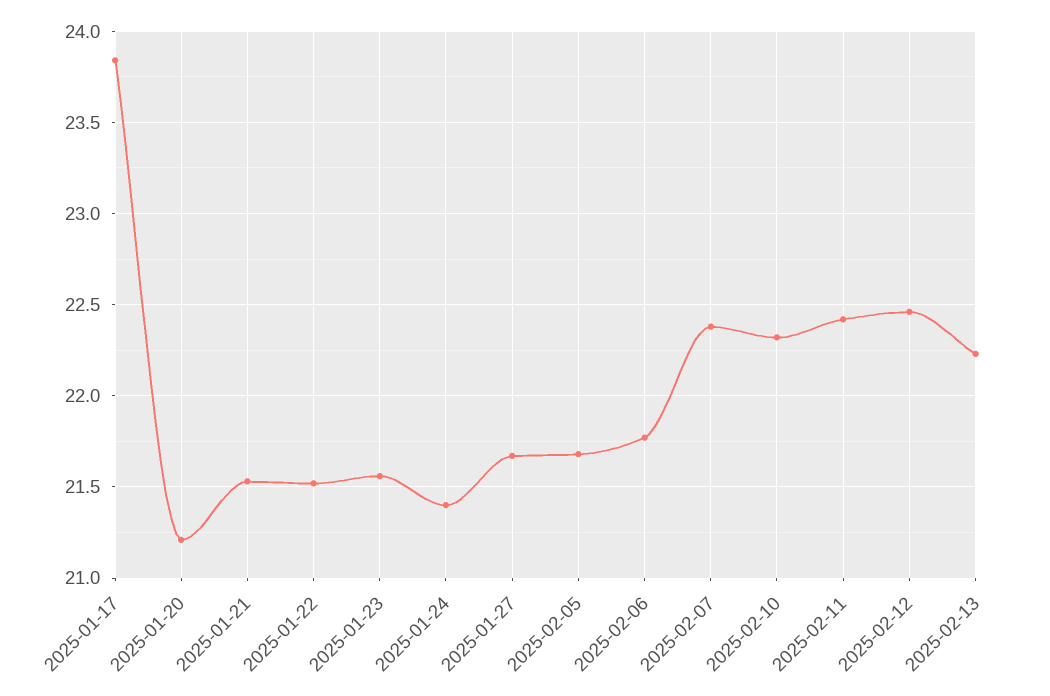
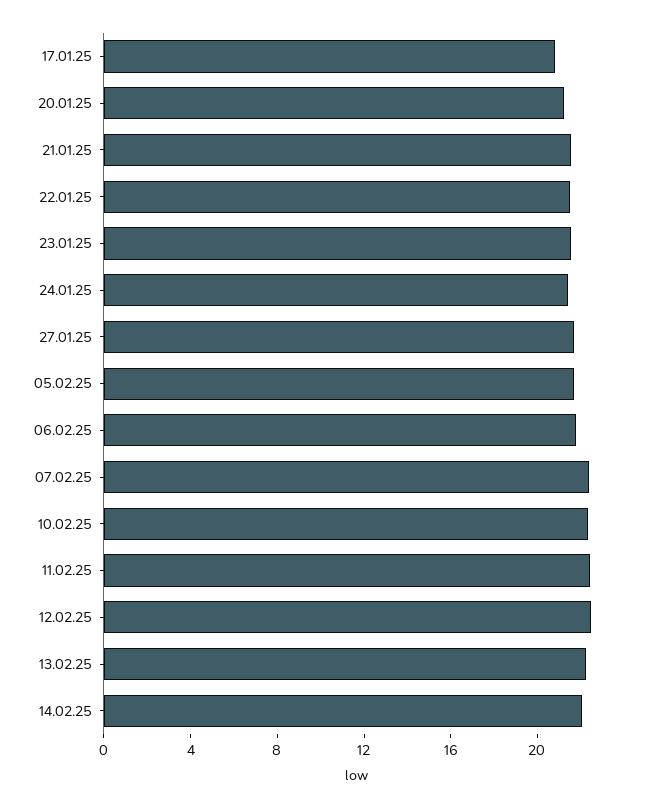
2025-01-17: 23.85 -> 21
14.02.25: none -> 22

